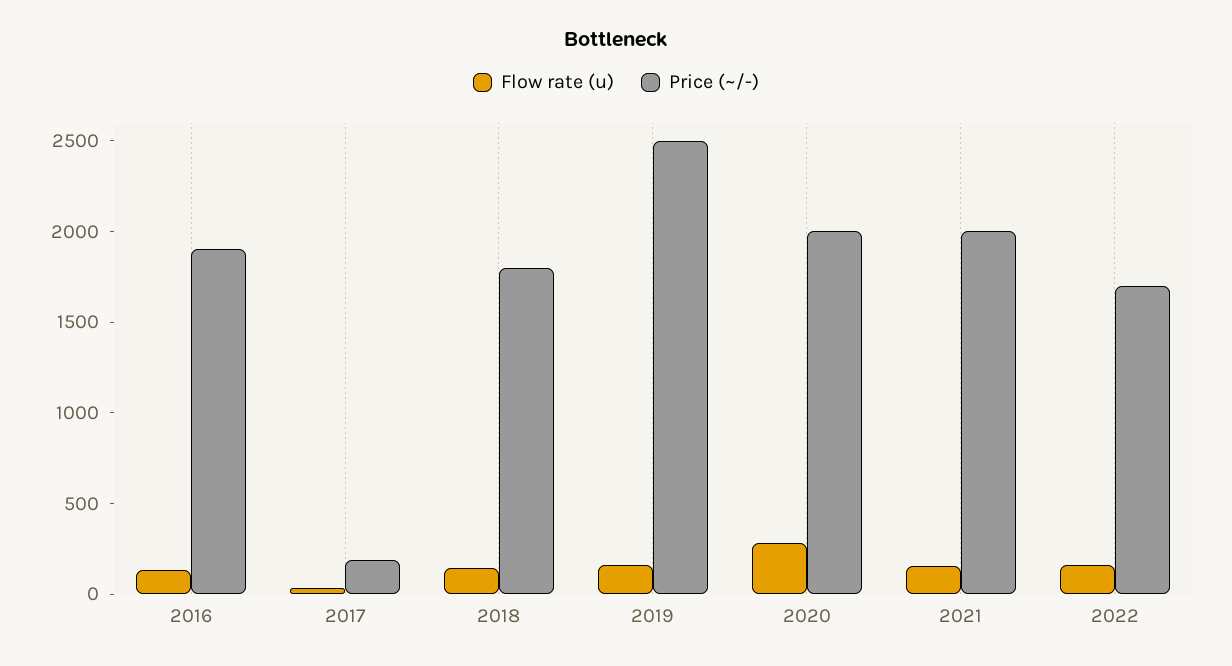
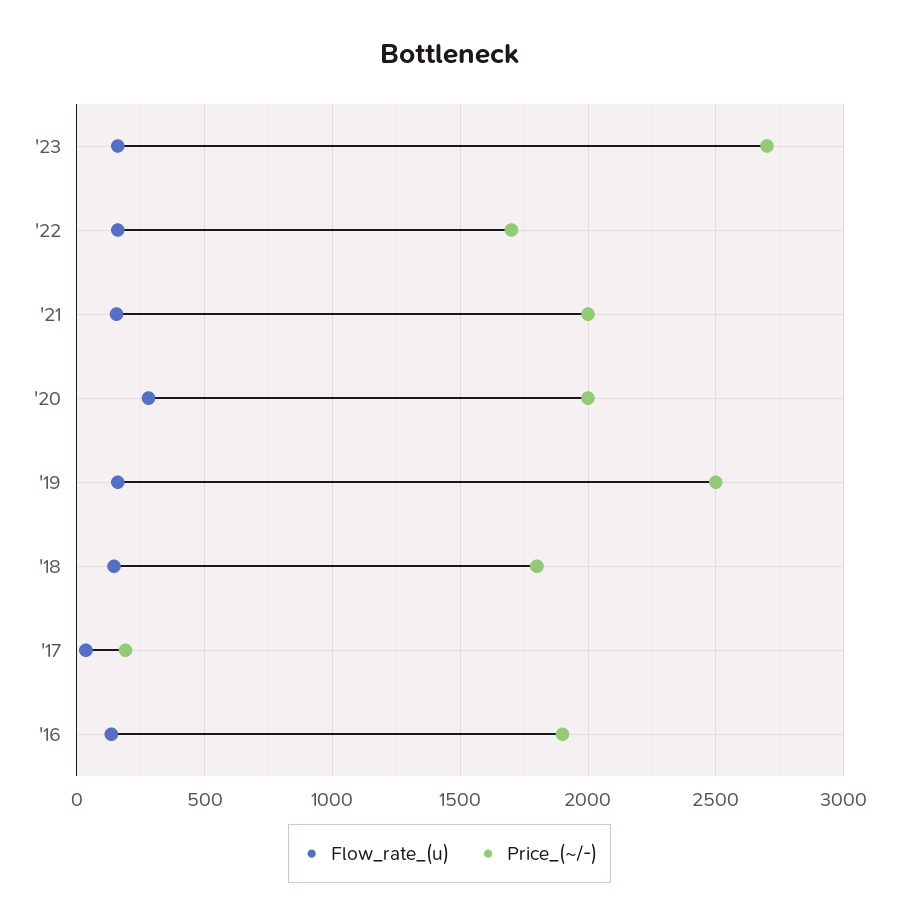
Flow rate (u), '23: none -> 150
Price (~/-), '23: none -> 2700

